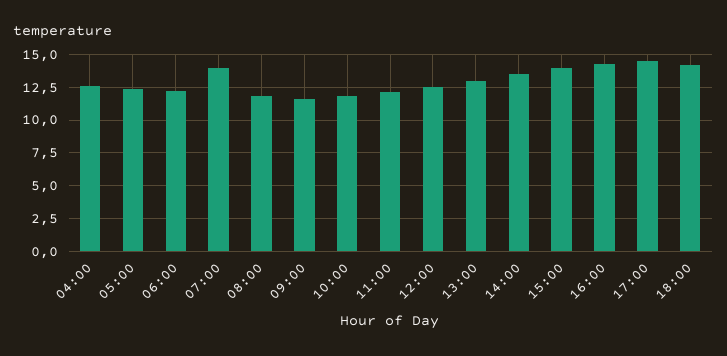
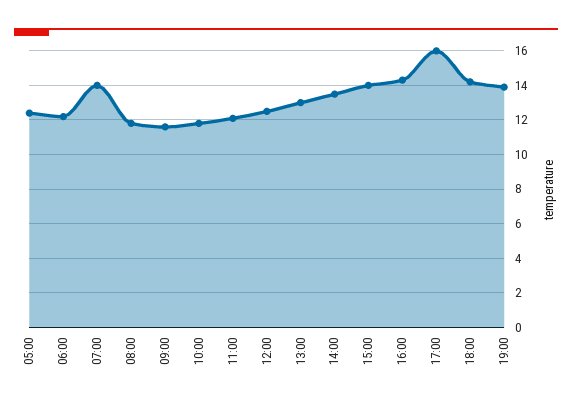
04:00: 12.5 -> none
17:00: 14.5 -> 16
19:00: none -> 14

